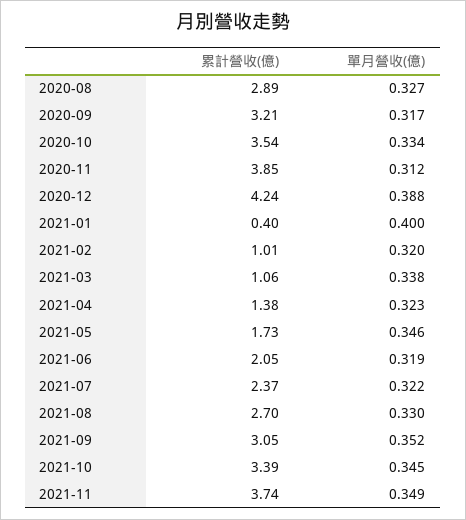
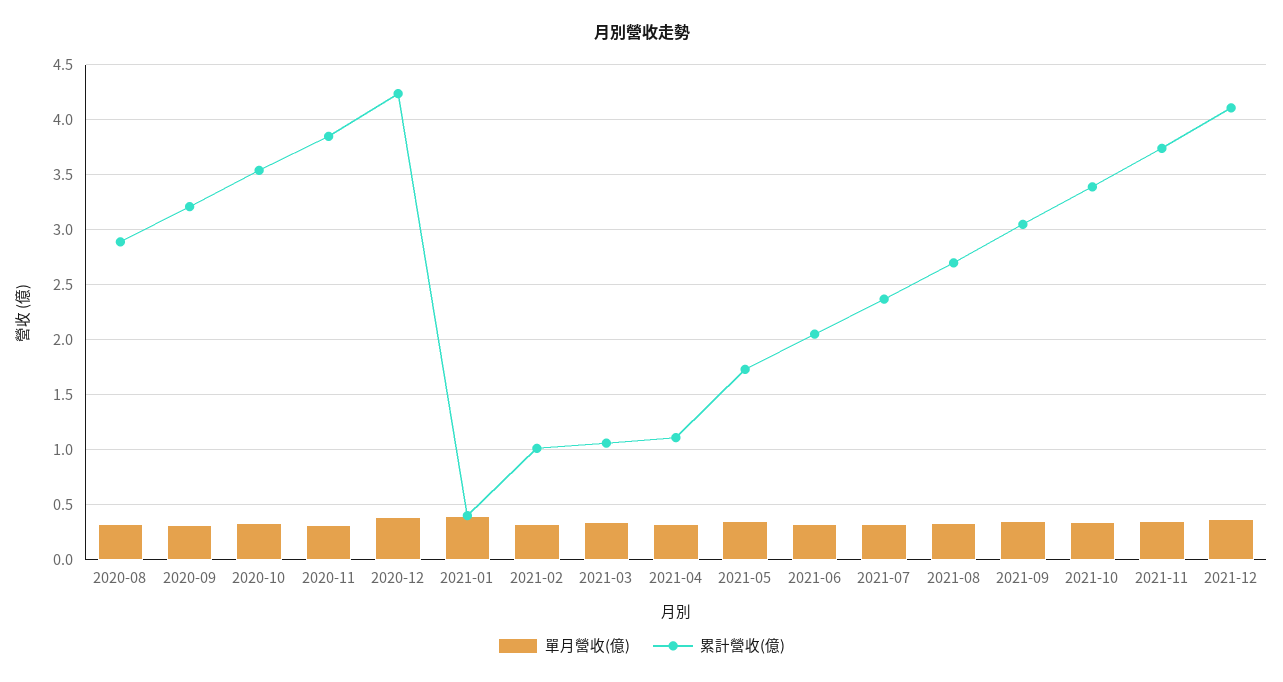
累計營收(億), 2021-04: 1.38 -> 1.1
單月營收(億), 2021-12: none -> 0.4
累計營收(億), 2021-12: none -> 4.1

